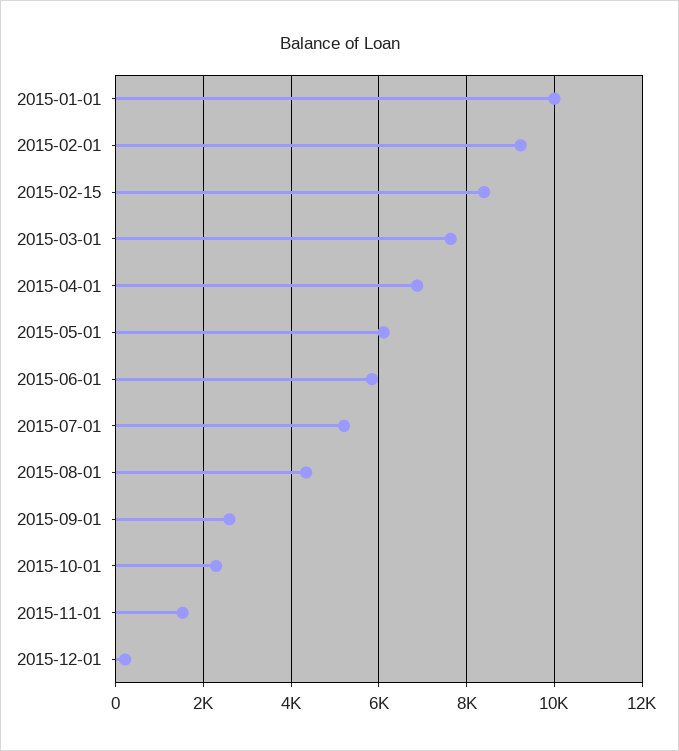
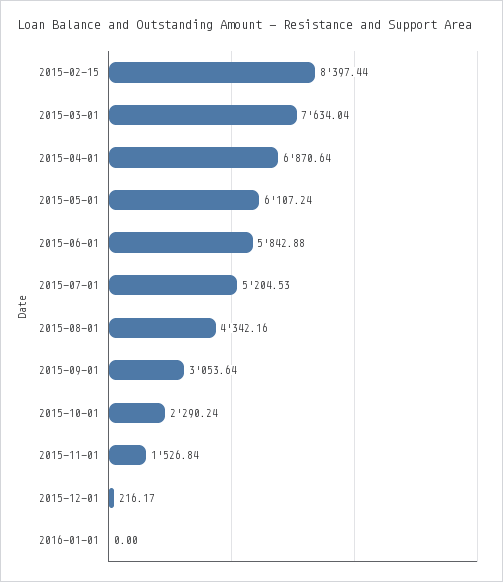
2015-01-01: 10000 -> none
2015-02-01: 9200 -> none
2015-09-01: 2600 -> 3053.64
2016-01-01: none -> 0

